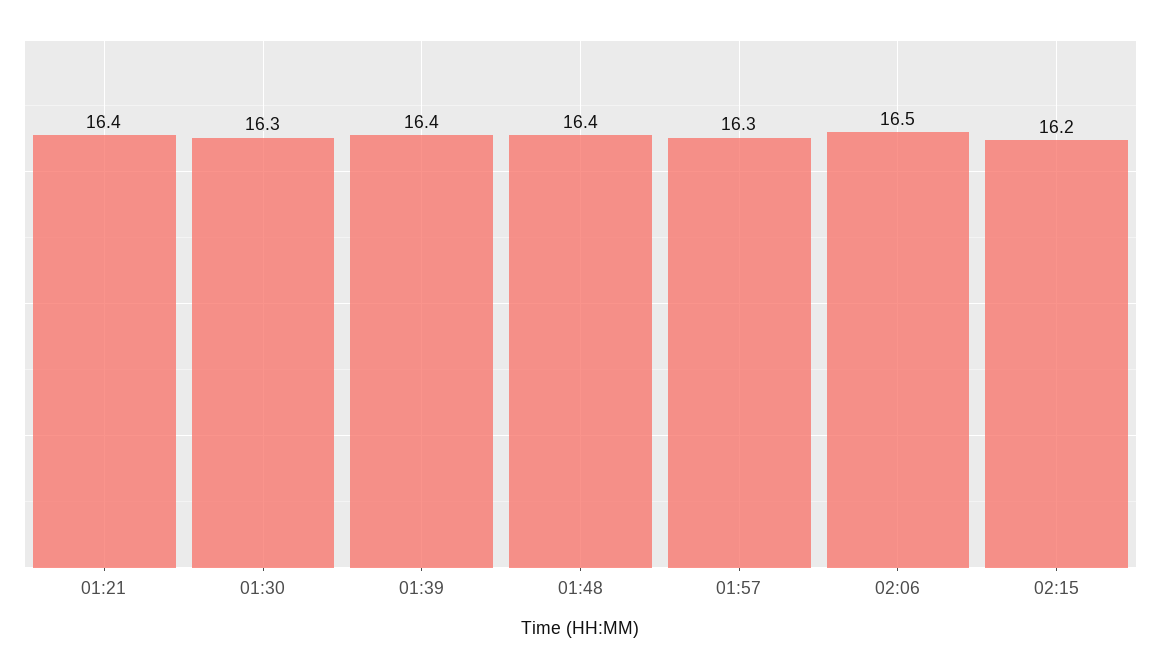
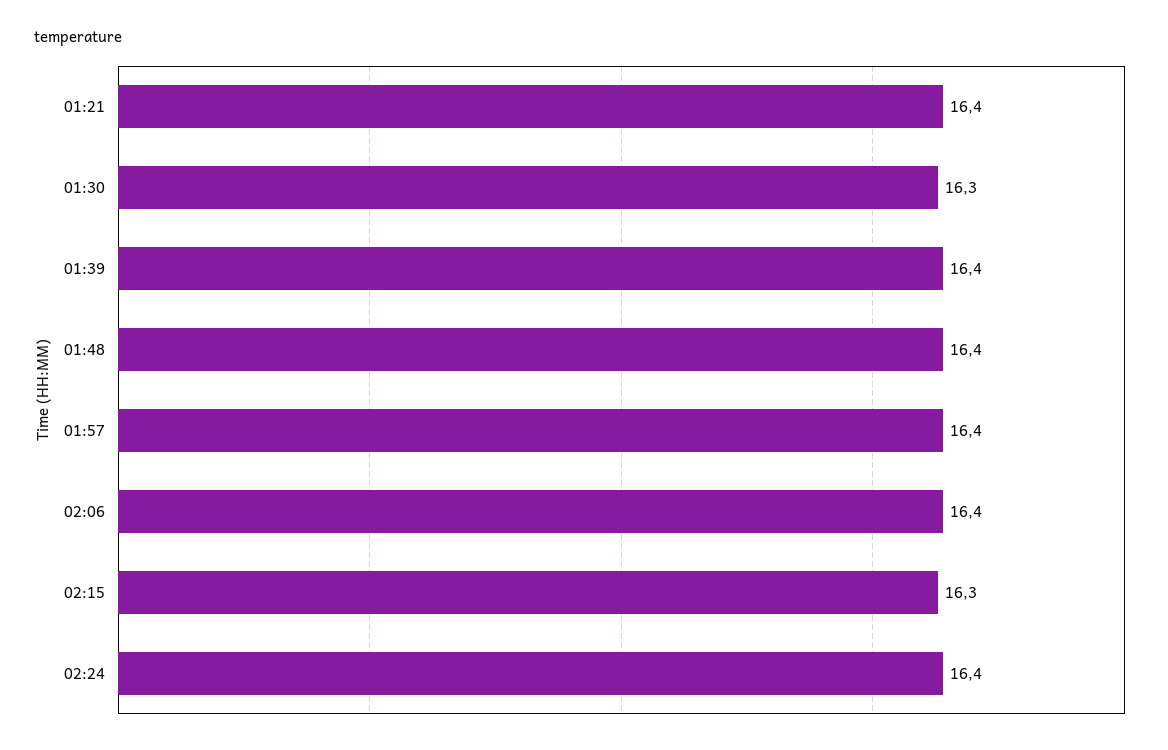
01:57: 16.3 -> 16.4
02:06: 16.5 -> 16.4
02:15: 16.2 -> 16.3
02:24: none -> 16.4

